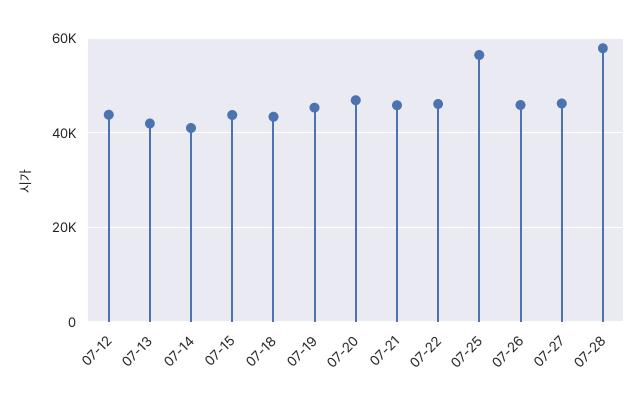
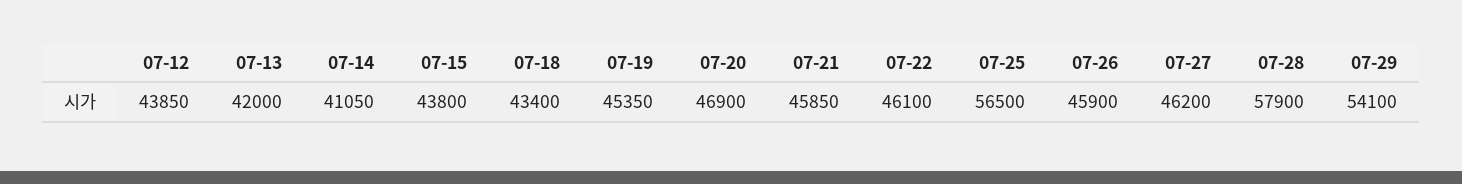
07-29: none -> 54100

